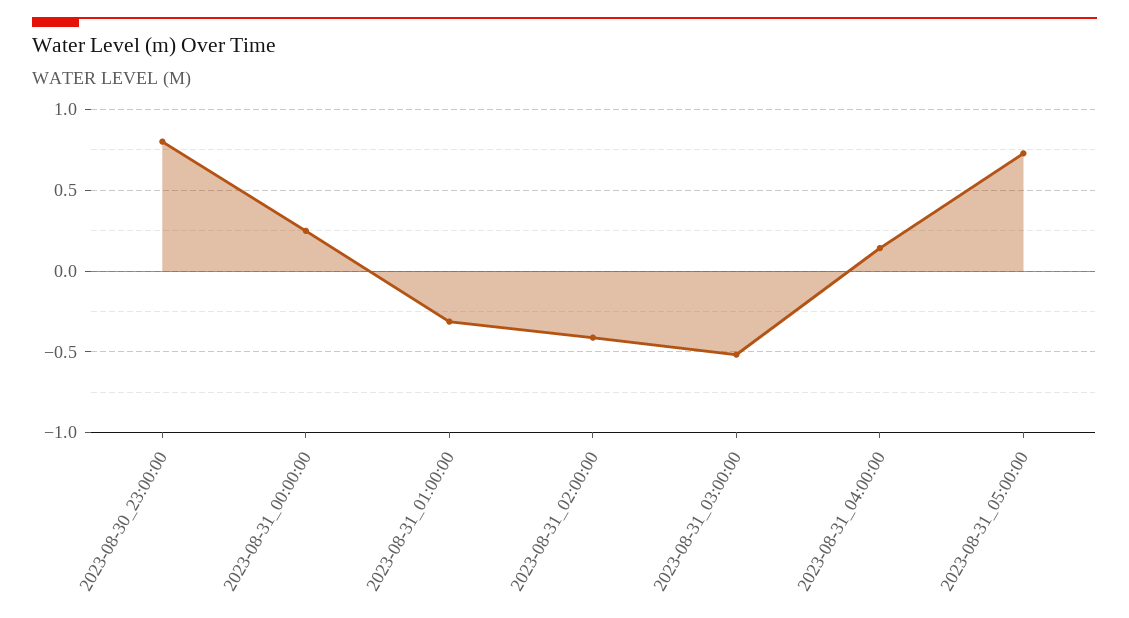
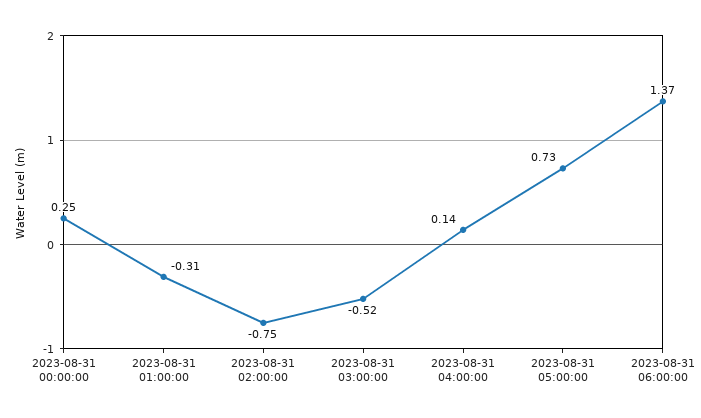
2023-08-30_23:00:00: 0.8 -> none
2023-08-31_02:00:00: -0.4 -> -0.75
2023-08-31 06:00:00: none -> 1.37

